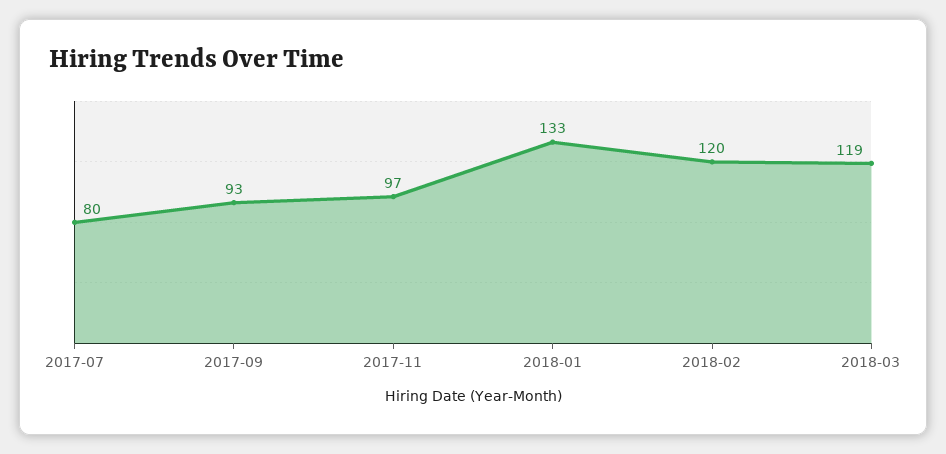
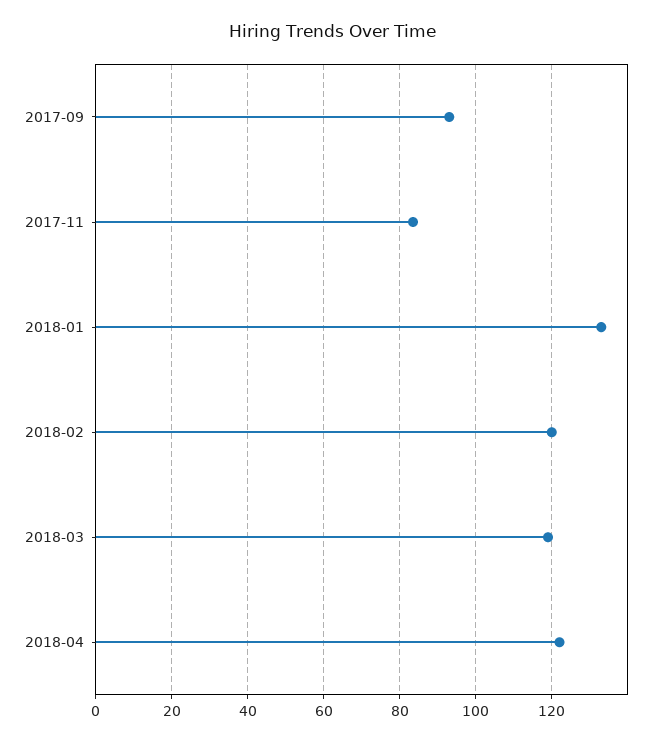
2017-07: 80 -> none
2017-11: 97 -> 84
2018-04: none -> 122

